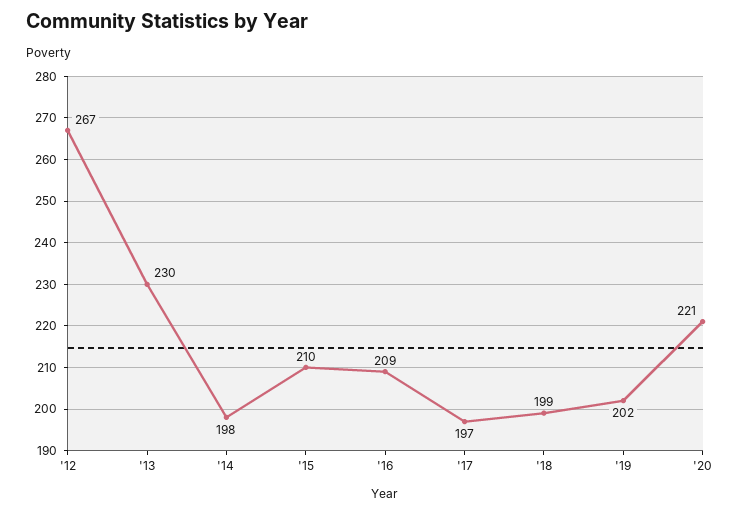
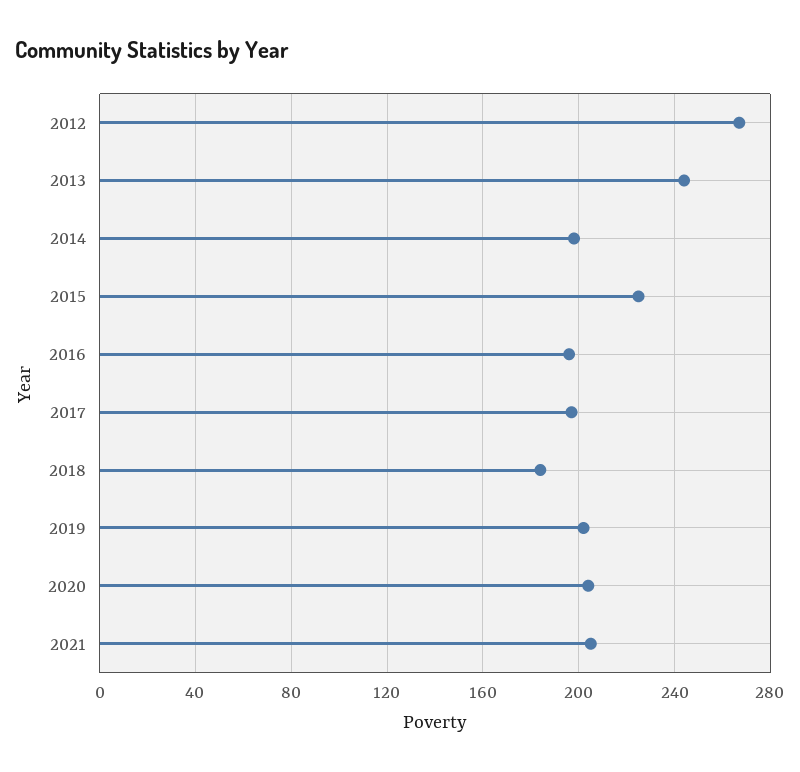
'13: 230 -> 245
'15: 210 -> 225
'16: 209 -> 195
'18: 199 -> 185
'20: 221 -> 205
2021: none -> 205

